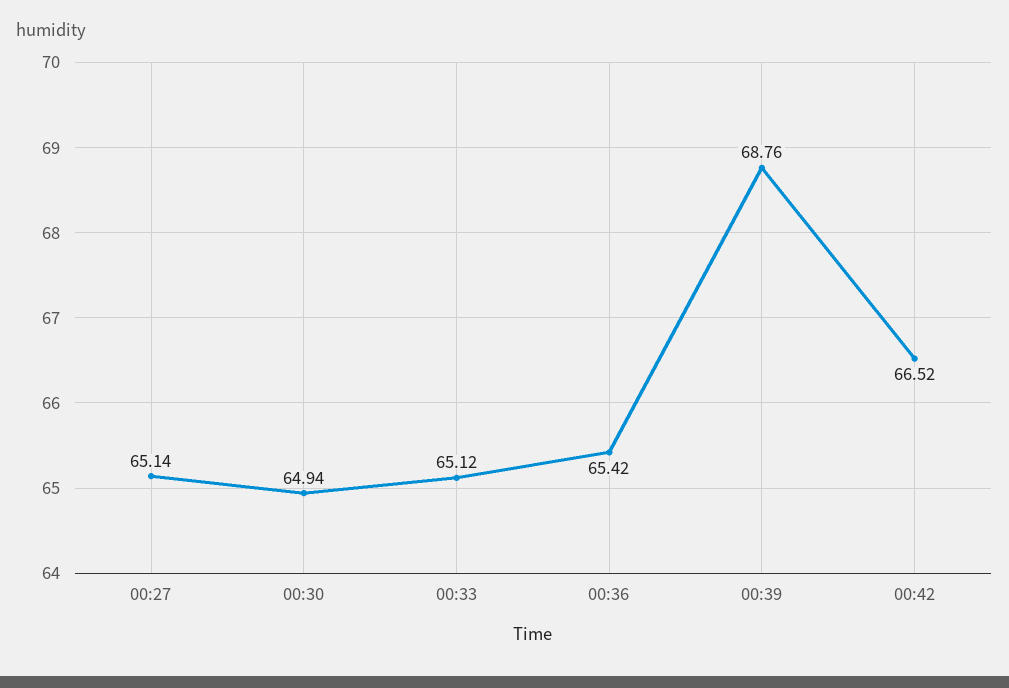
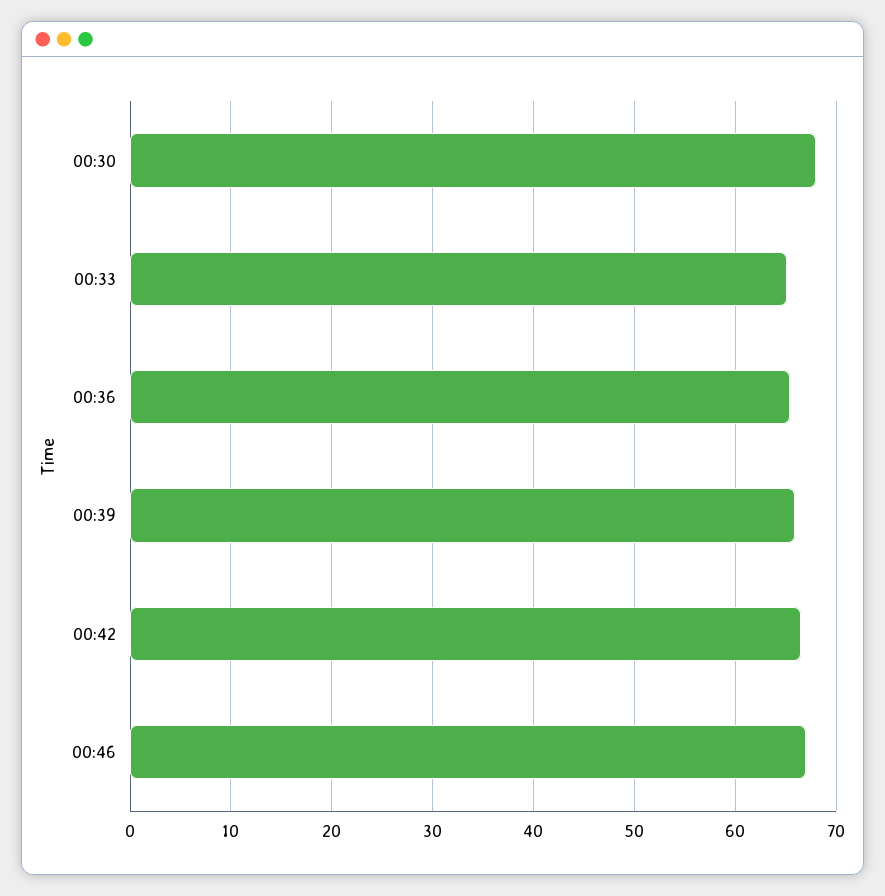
00:27: 65.14 -> none
00:30: 64.94 -> 68
00:39: 68.76 -> 66
00:46: none -> 67

